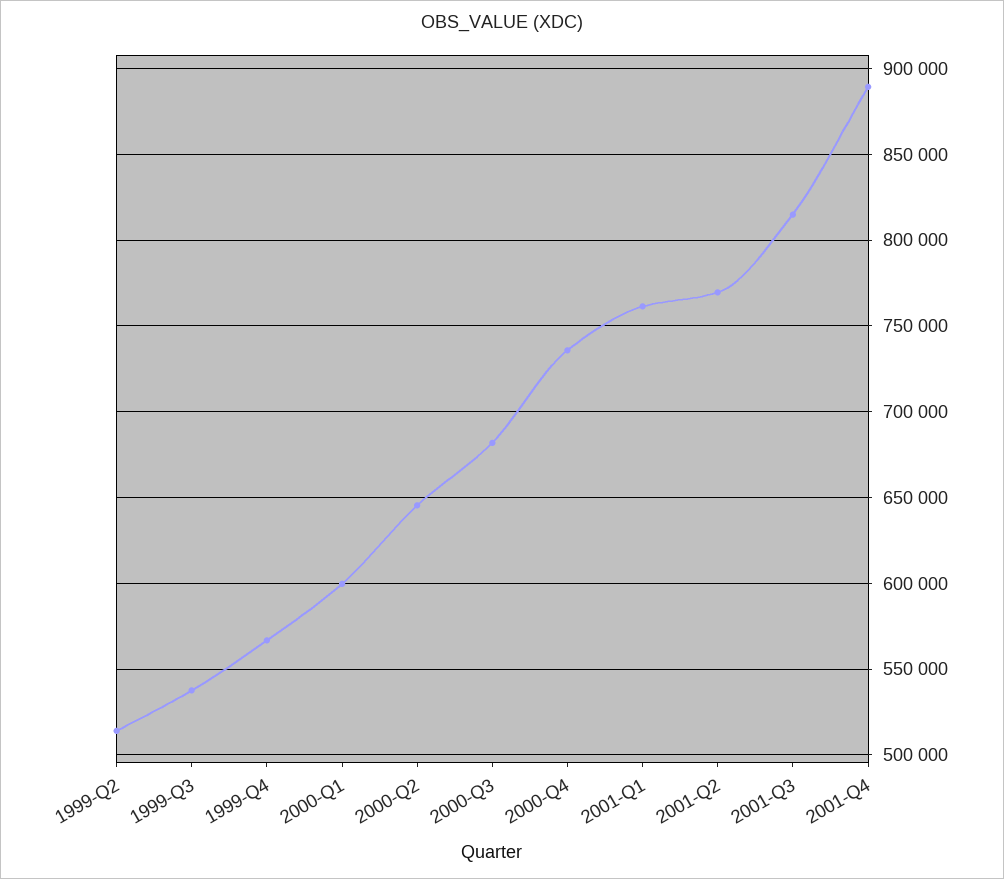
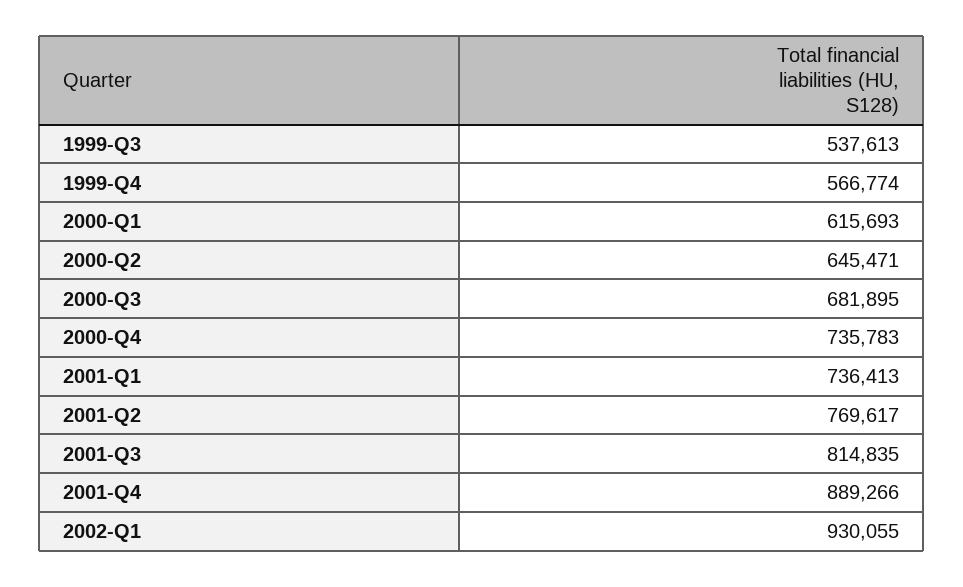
1999-Q2: 515000 -> none
2000-Q1: 600000 -> 615693
2001-Q1: 760000 -> 736413
2002-Q1: none -> 930055

